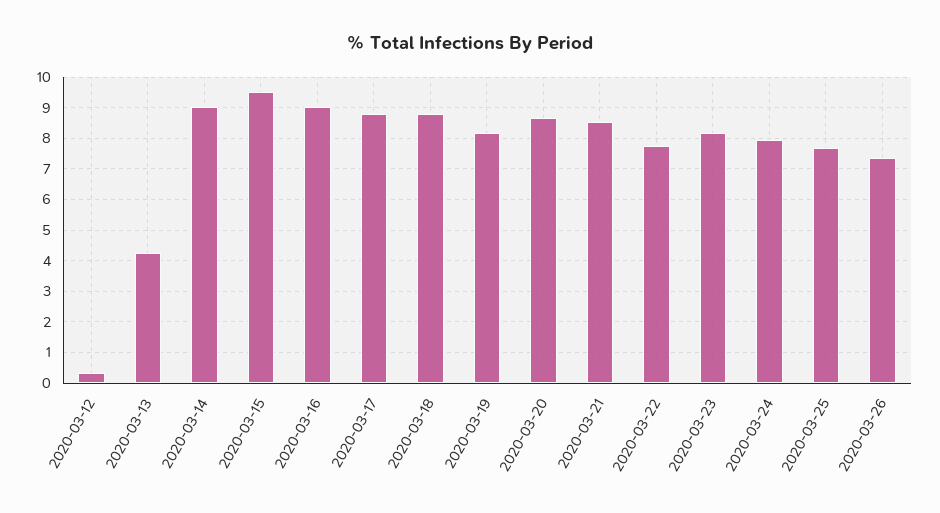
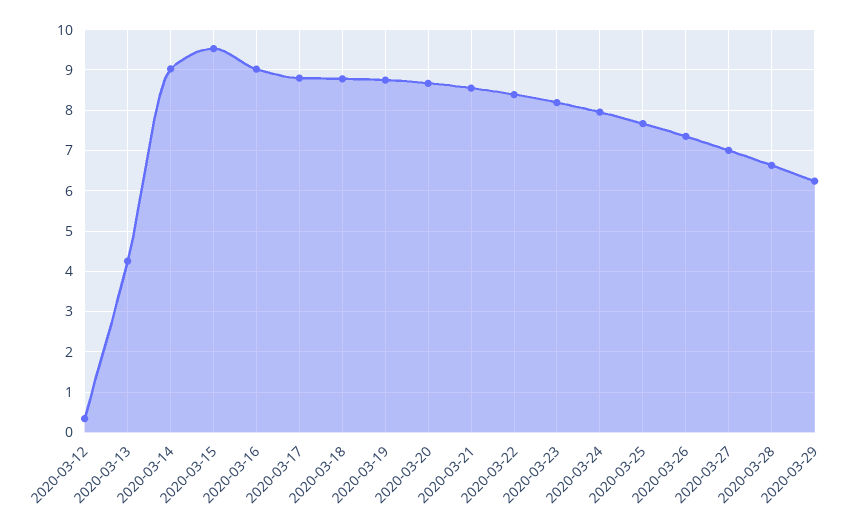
2020-03-19: 8.2 -> 8.8
2020-03-22: 7.8 -> 8.4
2020-03-27: none -> 7
2020-03-28: none -> 6.6
2020-03-29: none -> 6.2

